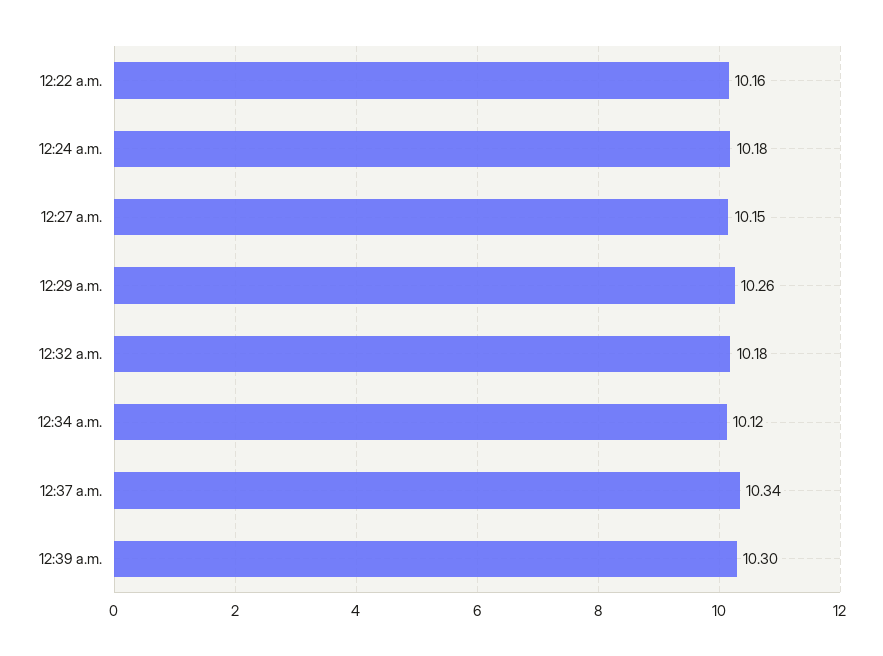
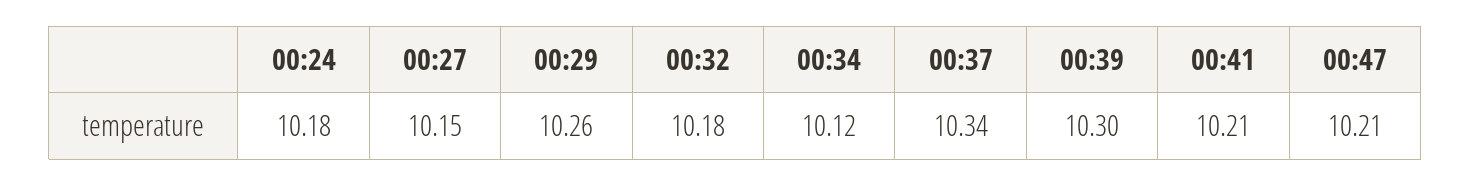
12:22 a.m.: 10.16 -> none
00:41: none -> 10.21
00:47: none -> 10.21

